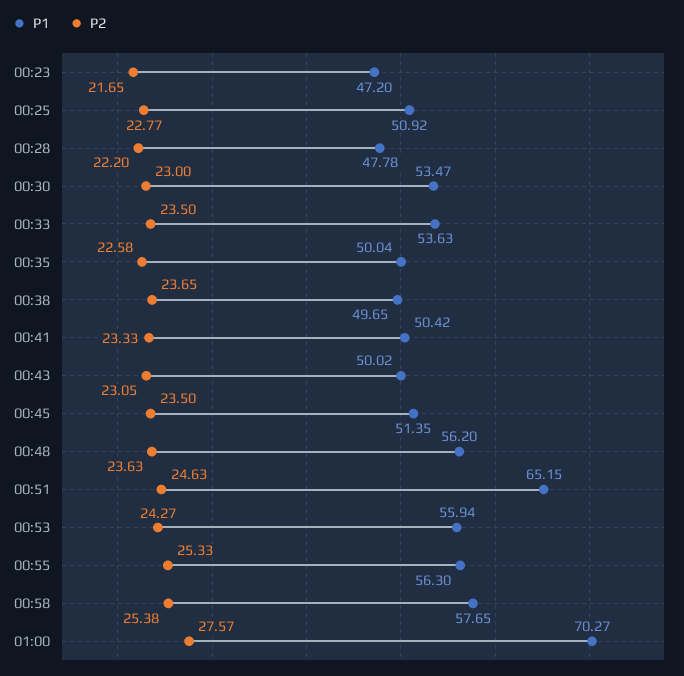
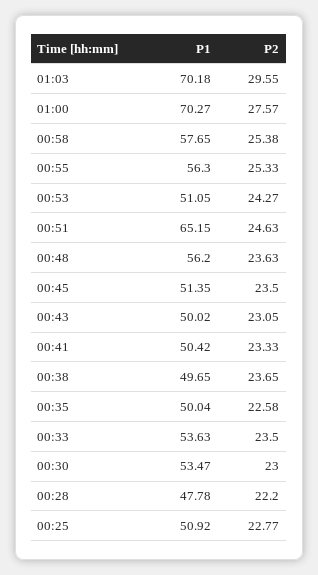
P1, 00:23: 47.2 -> none
P2, 00:23: 21.65 -> none
P1, 00:53: 55.94 -> 51.05
P1, 01:03: none -> 70.18
P2, 01:03: none -> 29.55

